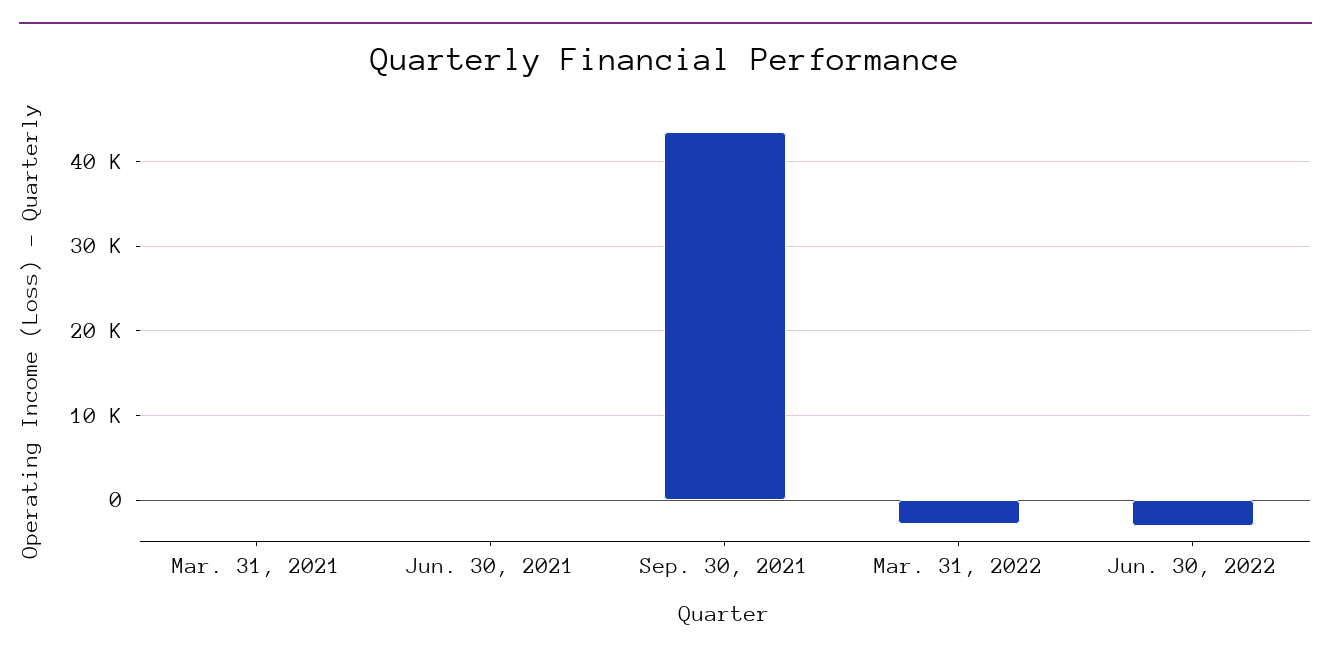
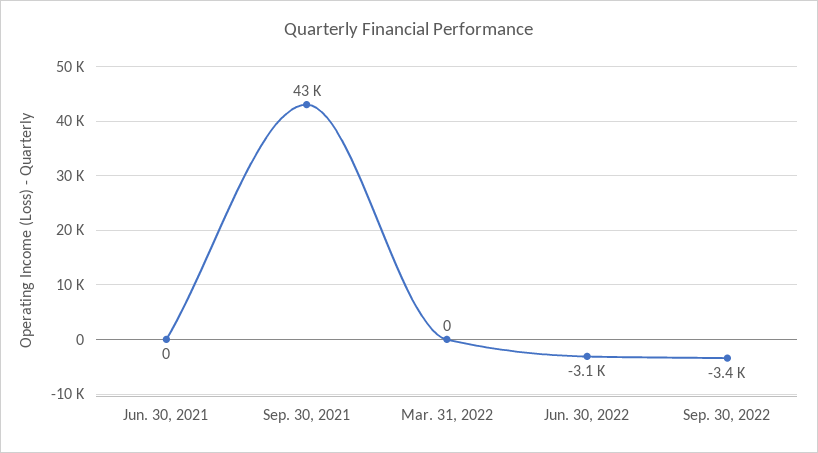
Mar. 31, 2021: 0 -> none
Mar. 31, 2022: -3000 -> 0
Sep. 30, 2022: none -> -3400

